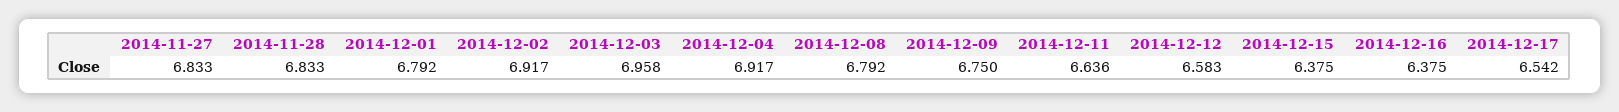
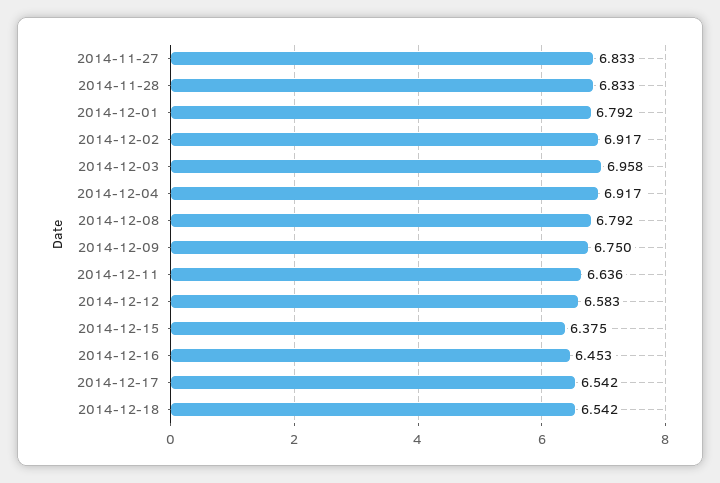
2014-12-16: 6.375 -> 6.453
2014-12-18: none -> 6.542

